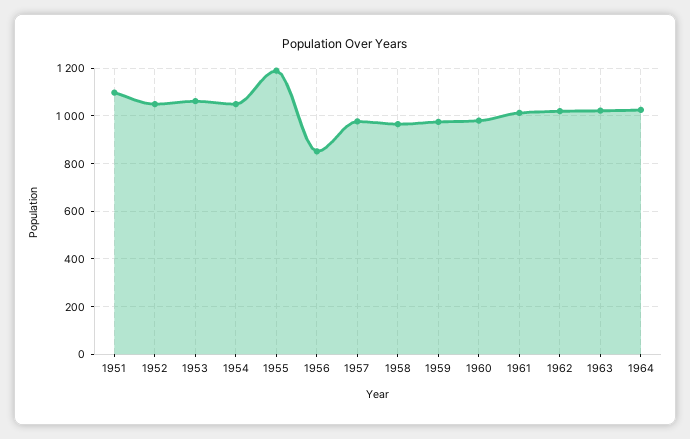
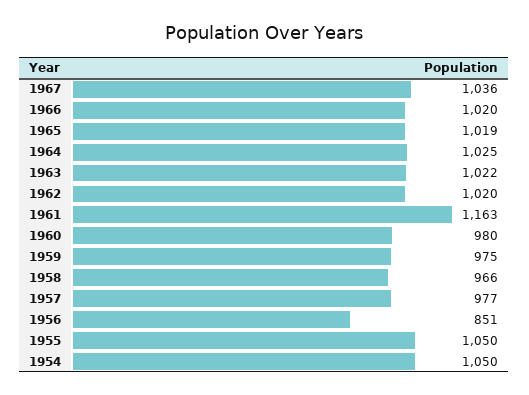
1951: 1100 -> none
1952: 1050 -> none
1953: 1050 -> none
1955: 1200 -> 1050
1961: 1000 -> 1163
1967: none -> 1036
1966: none -> 1020
1965: none -> 1019

